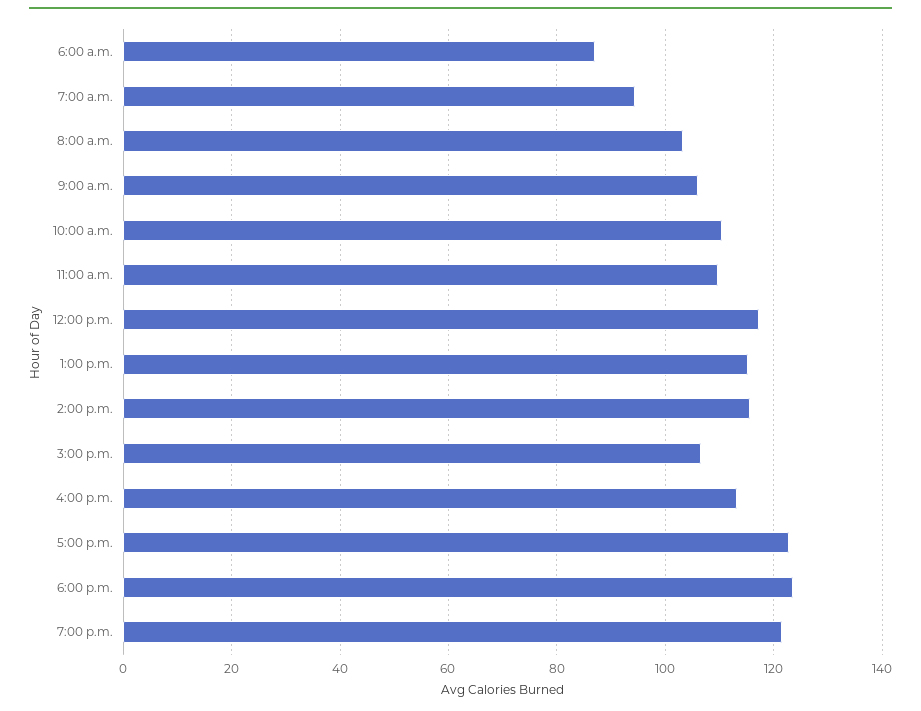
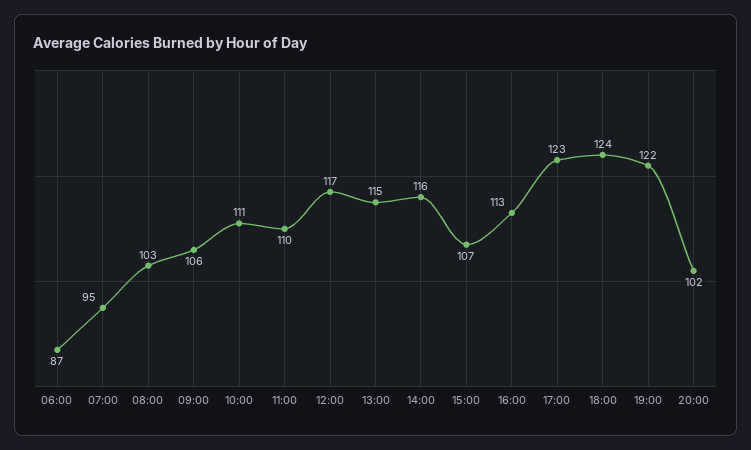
20:00: none -> 102

